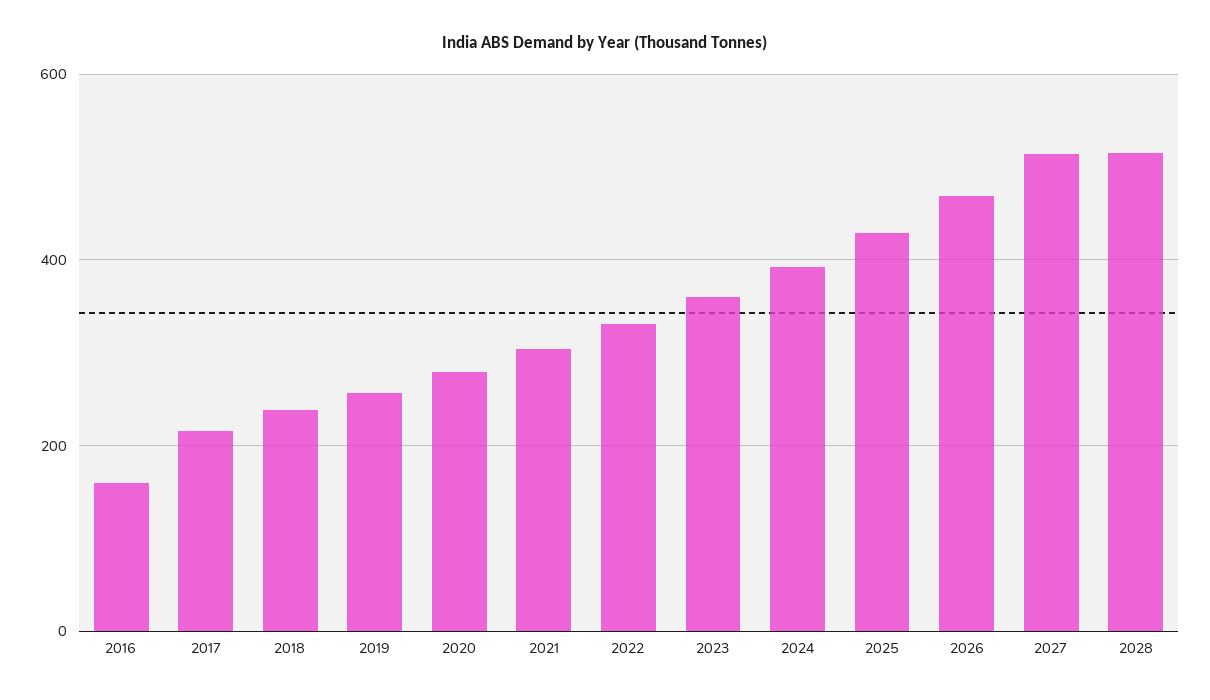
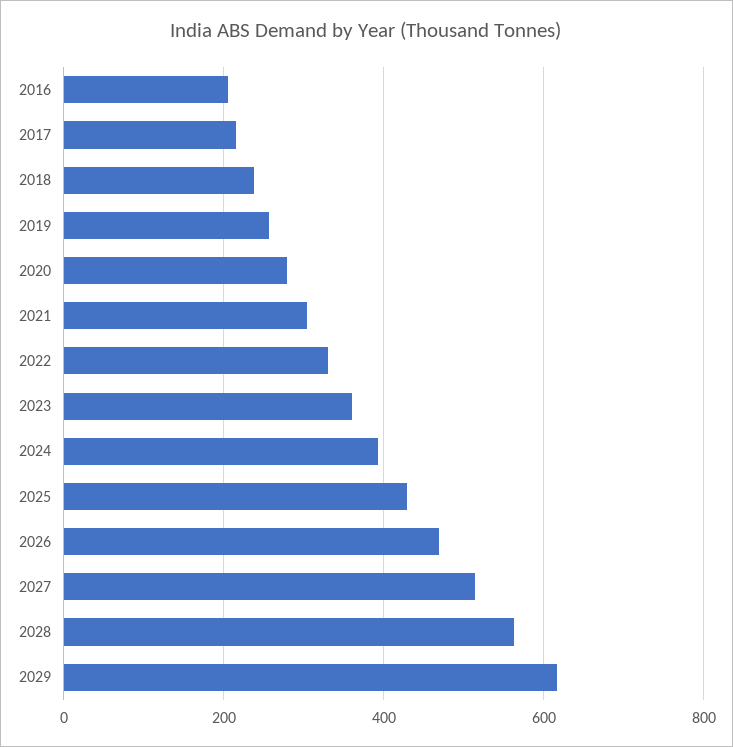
2016: 160 -> 200
2028: 520 -> 560
2029: none -> 620

